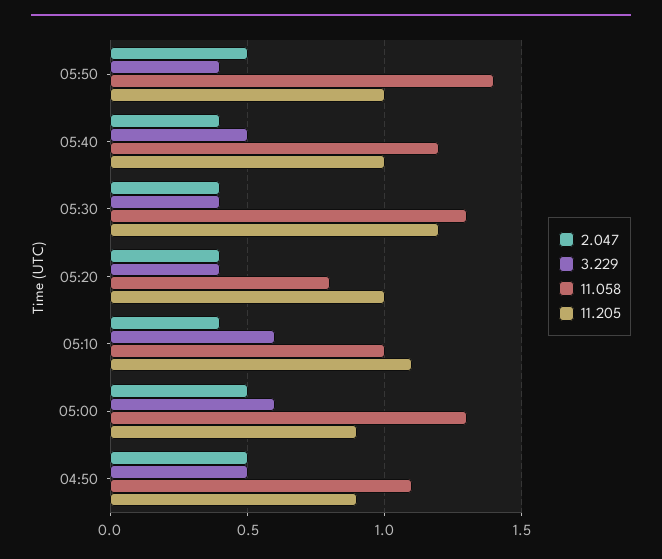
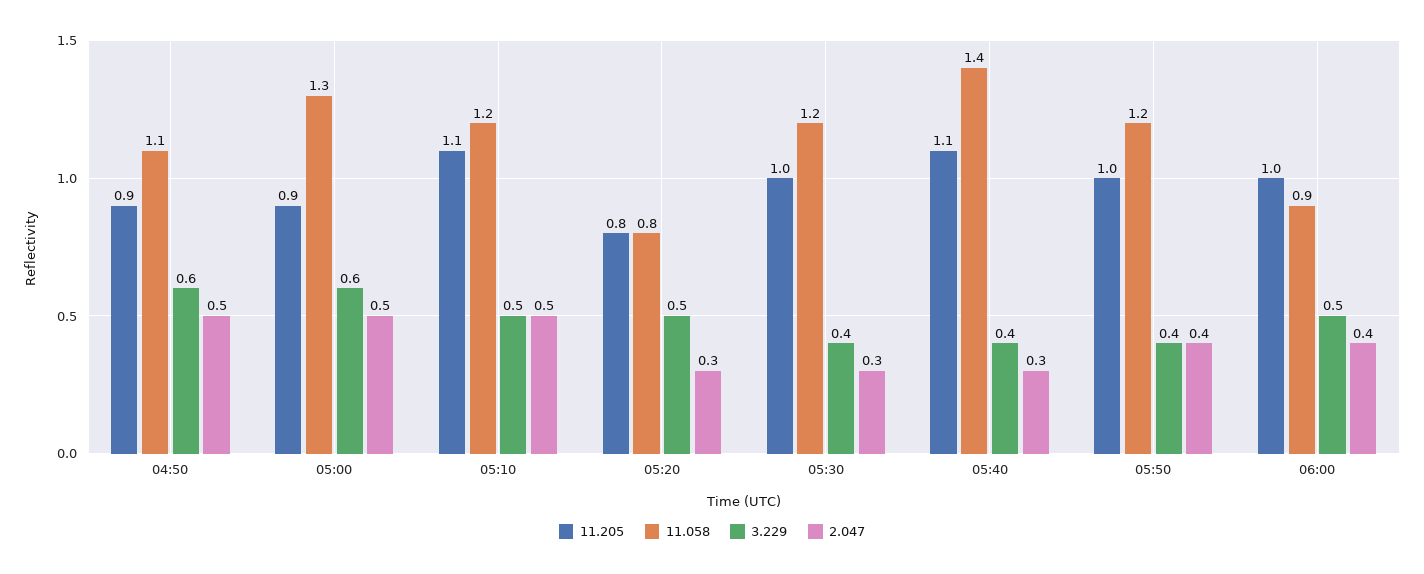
2.047, 05:50: 0.5 -> 0.4
11.058, 05:50: 1.4 -> 1.2
2.047, 05:40: 0.4 -> 0.3
3.229, 05:40: 0.5 -> 0.4
11.058, 05:40: 1.2 -> 1.4
11.205, 05:40: 1 -> 1.1
2.047, 05:30: 0.4 -> 0.3
11.058, 05:30: 1.3 -> 1.2
11.205, 05:30: 1.2 -> 1
2.047, 05:20: 0.4 -> 0.3
3.229, 05:20: 0.4 -> 0.5
11.205, 05:20: 1 -> 0.8
2.047, 05:10: 0.4 -> 0.5
3.229, 05:10: 0.6 -> 0.5
11.058, 05:10: 1 -> 1.2
3.229, 04:50: 0.5 -> 0.6
11.205, 06:00: none -> 1
11.058, 06:00: none -> 0.9
3.229, 06:00: none -> 0.5
2.047, 06:00: none -> 0.4

